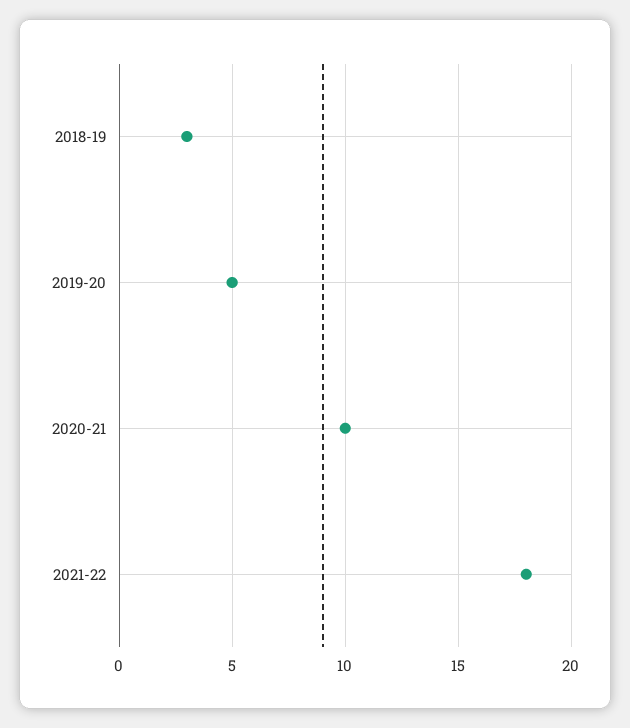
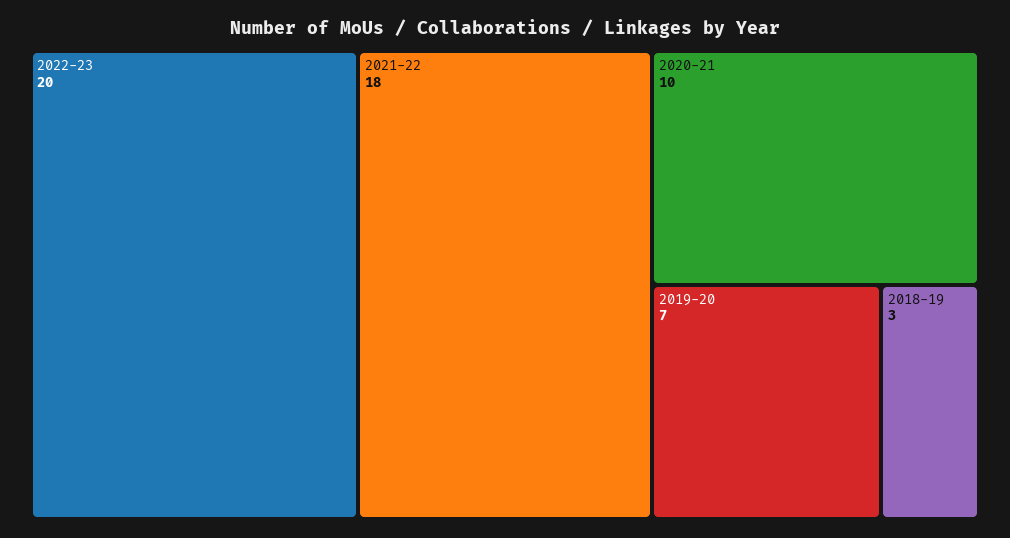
2019-20: 5 -> 7
2022-23: none -> 20

